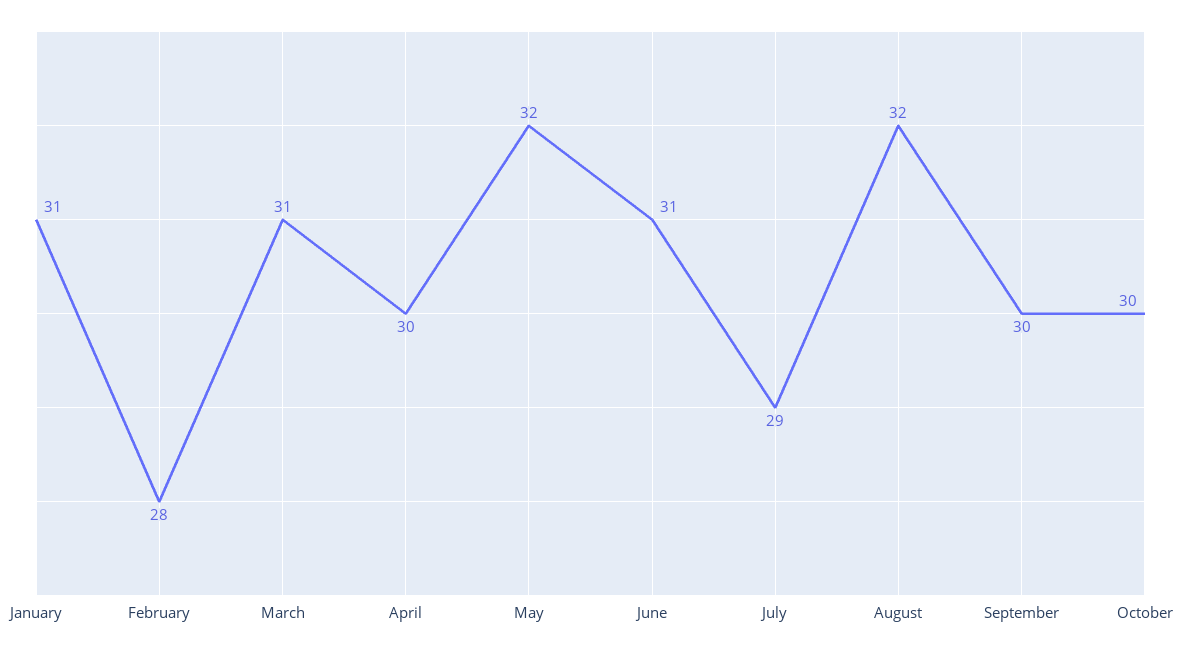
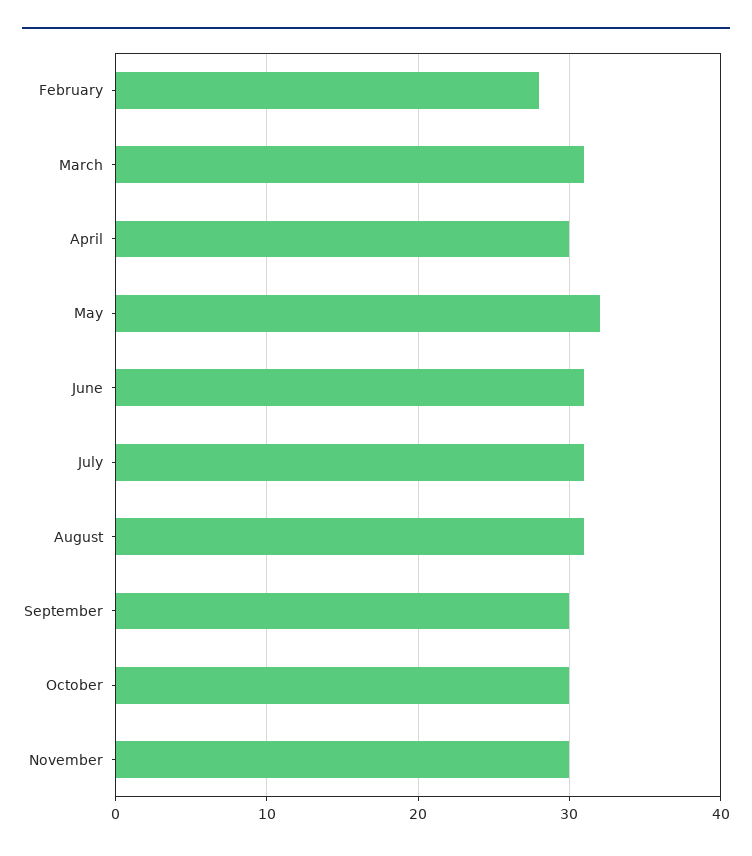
January: 31 -> none
July: 29 -> 31
August: 32 -> 31
November: none -> 30

